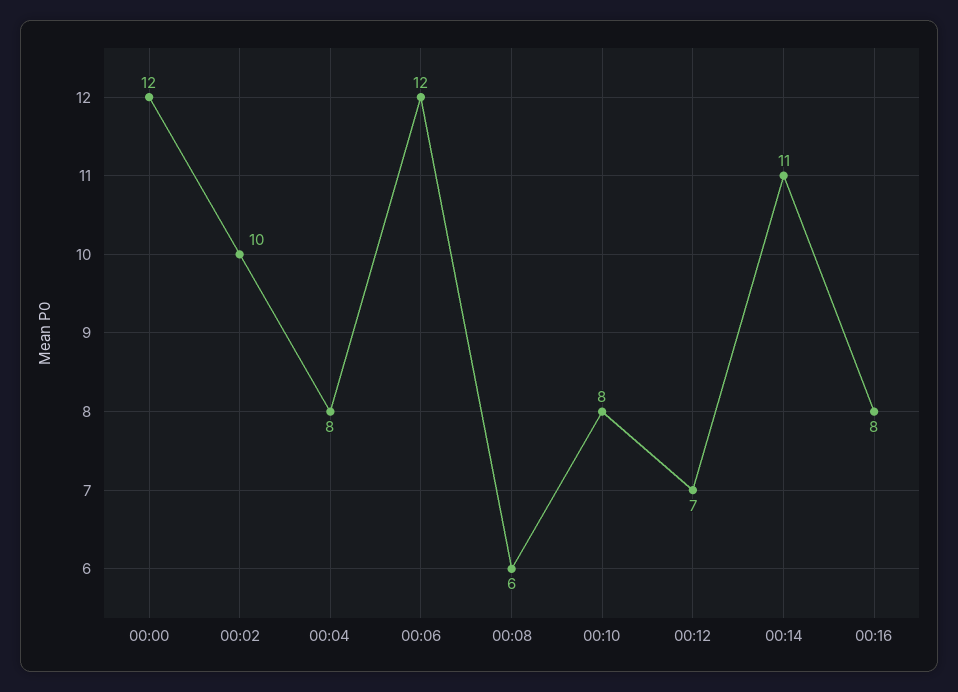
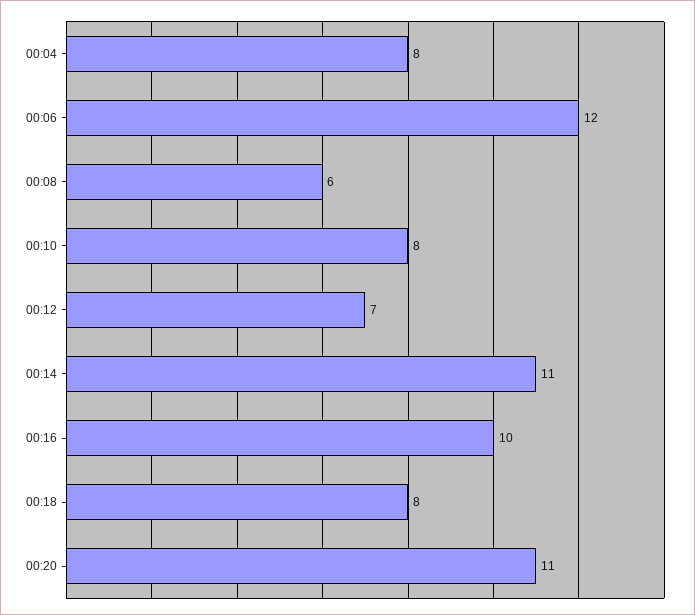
00:00: 12 -> none
00:02: 10 -> none
00:16: 8 -> 10
00:18: none -> 8
00:20: none -> 11

